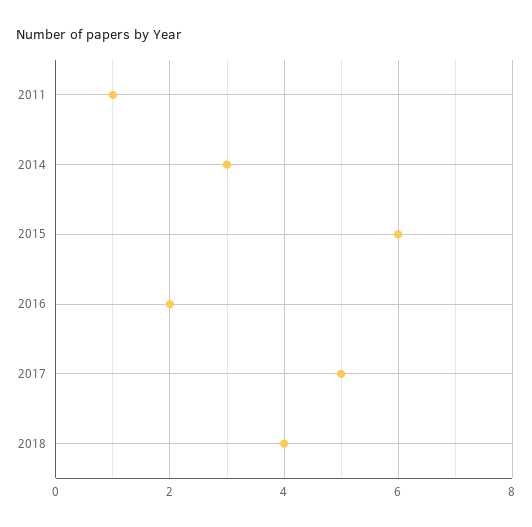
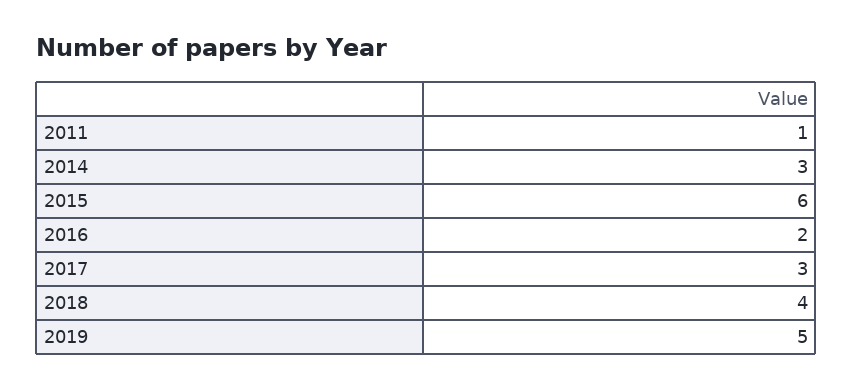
2017: 5 -> 3
2019: none -> 5

